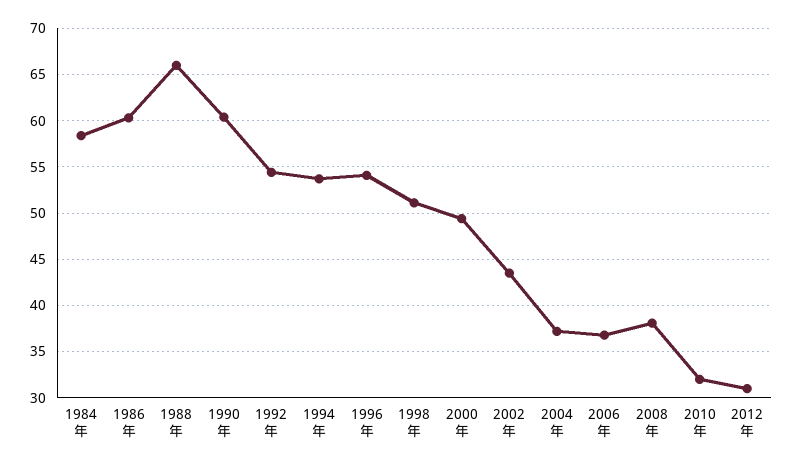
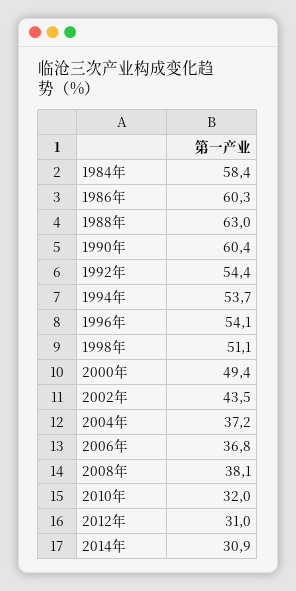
1988年: 66 -> 63
2014年: none -> 30.9

